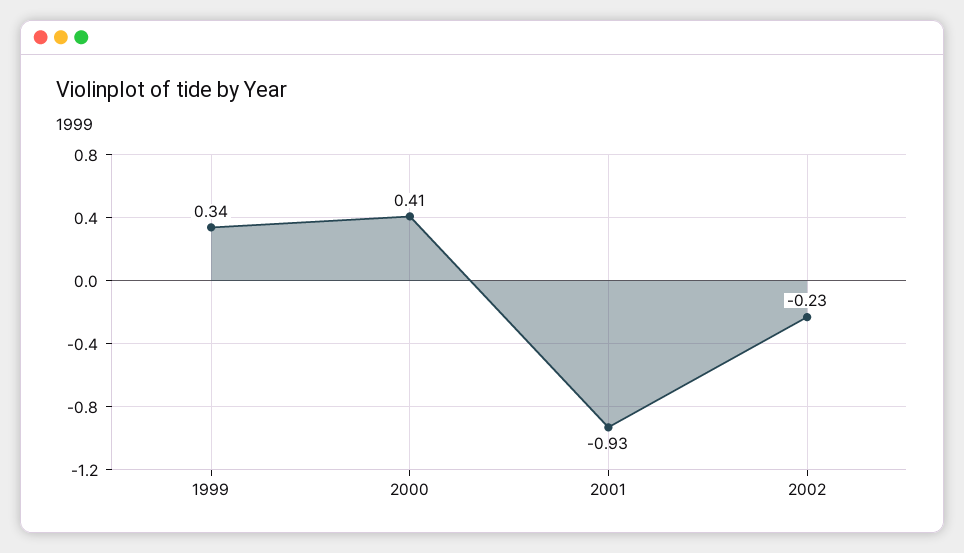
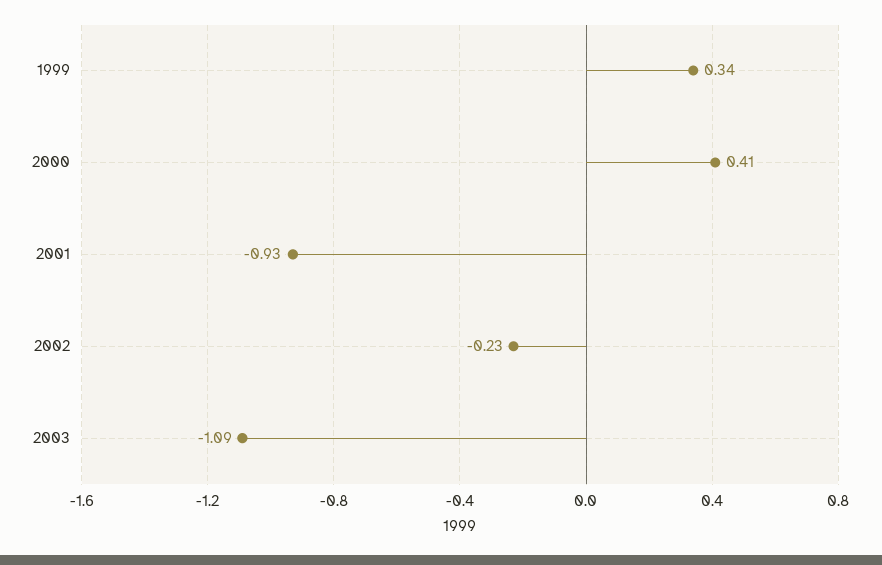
2003: none -> -1.09

